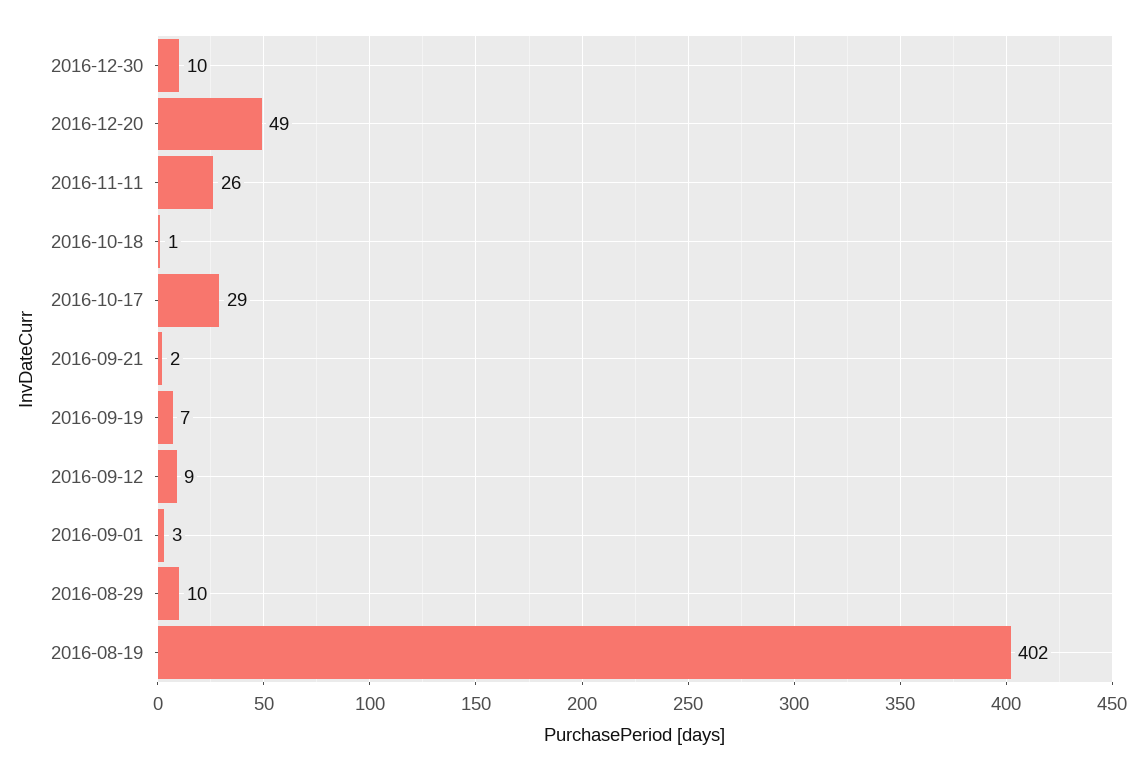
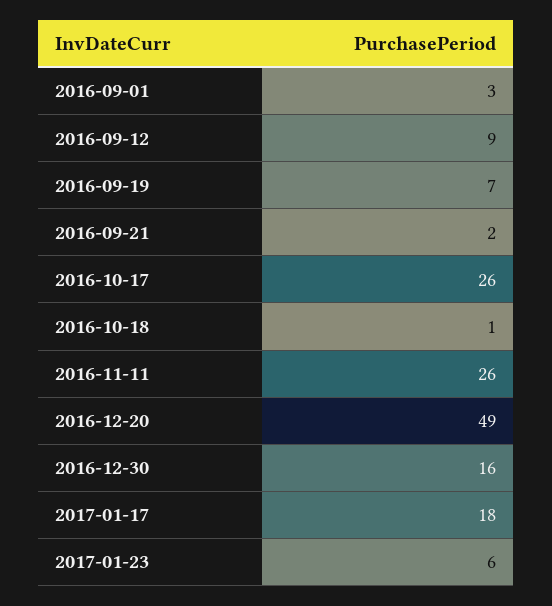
2016-12-30: 10 -> 16
2016-10-17: 29 -> 26
2016-08-29: 10 -> none
2016-08-19: 402 -> none
2017-01-17: none -> 18
2017-01-23: none -> 6

